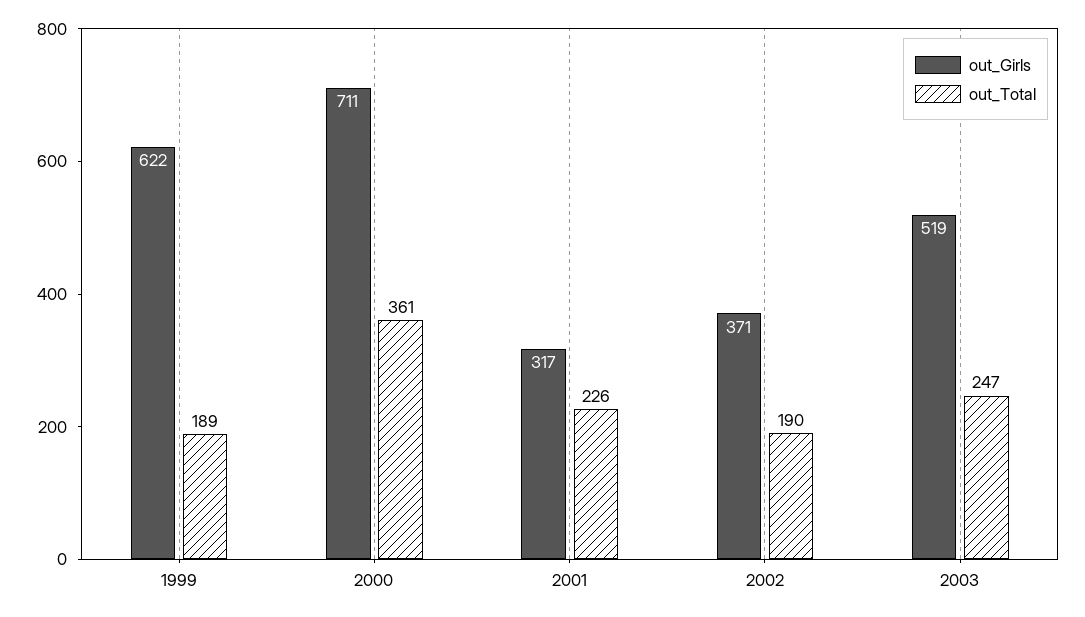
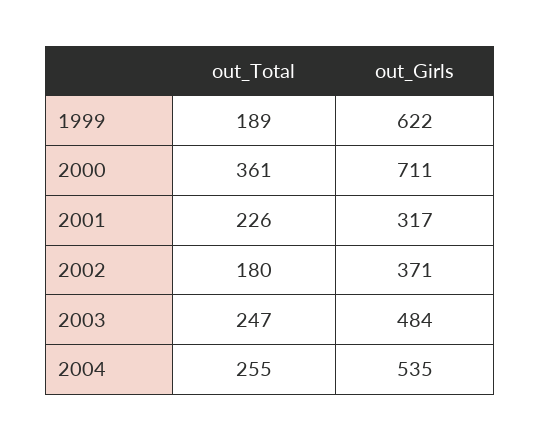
out_Total, 2002: 190 -> 180
out_Girls, 2003: 519 -> 484
out_Total, 2004: none -> 255
out_Girls, 2004: none -> 535

